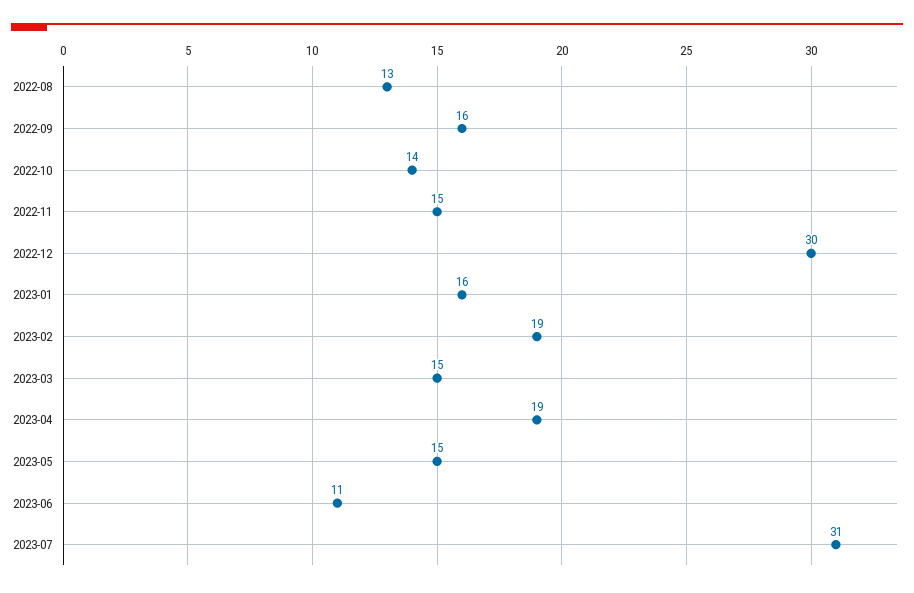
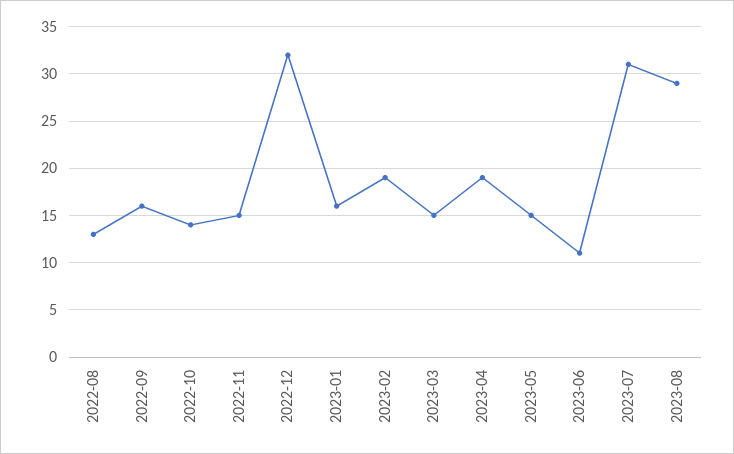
2022-12: 30 -> 32
2023-08: none -> 29

